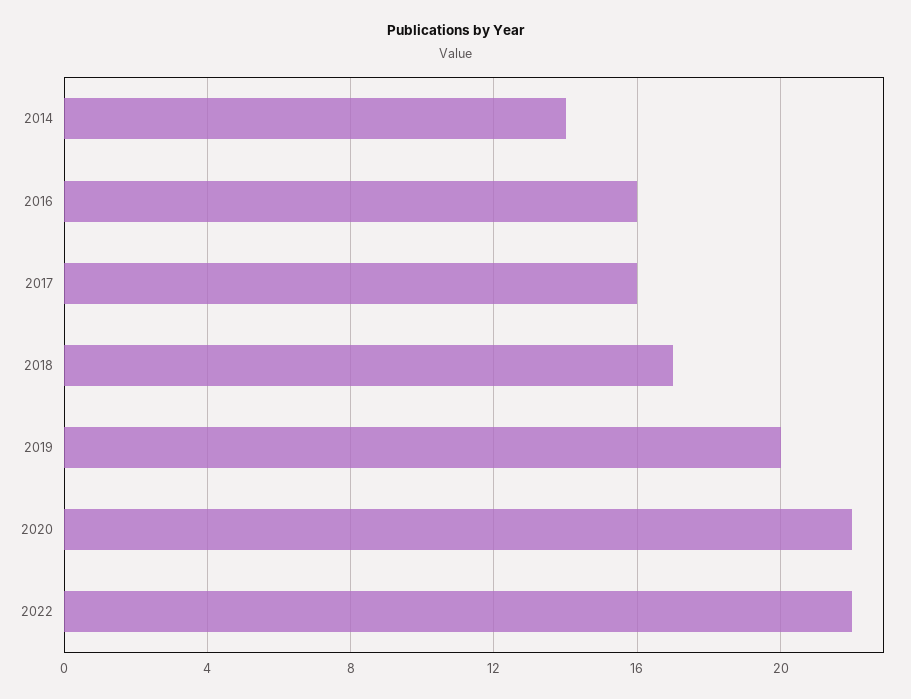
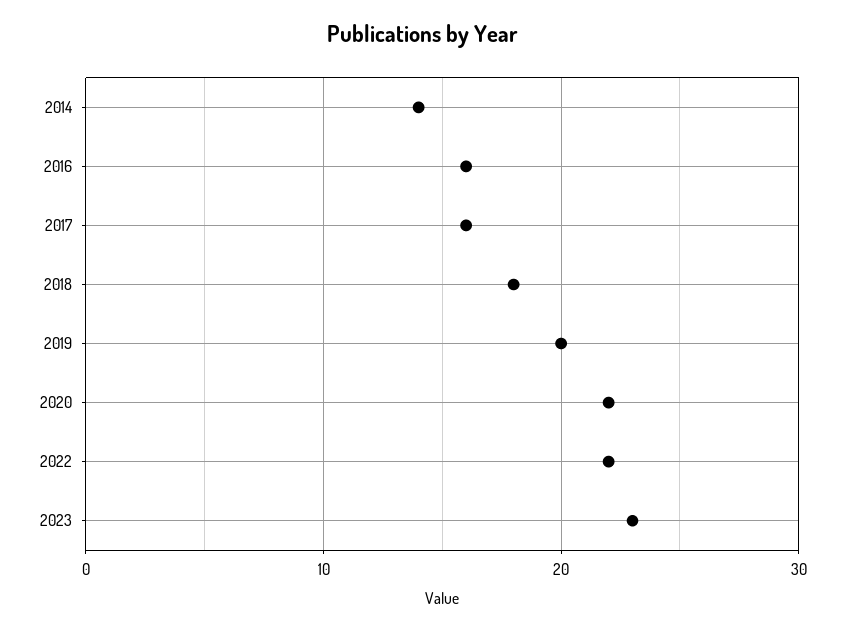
2018: 17 -> 18
2023: none -> 23

